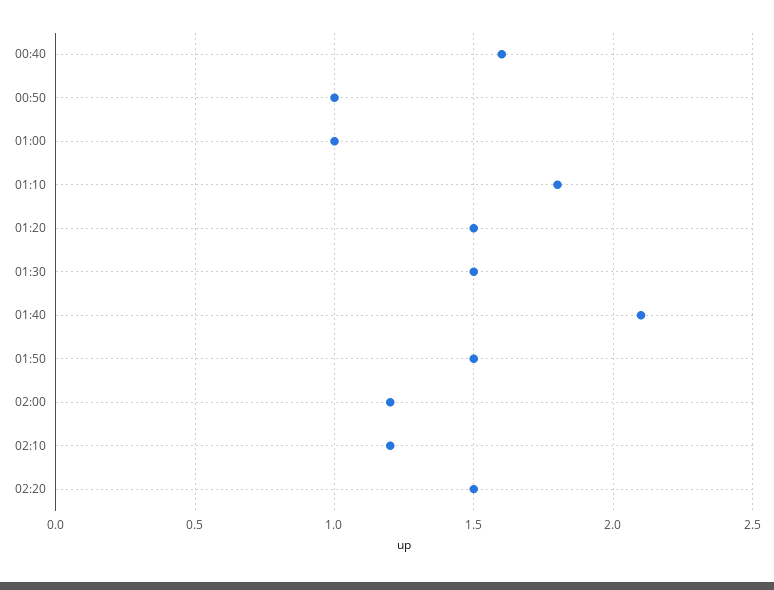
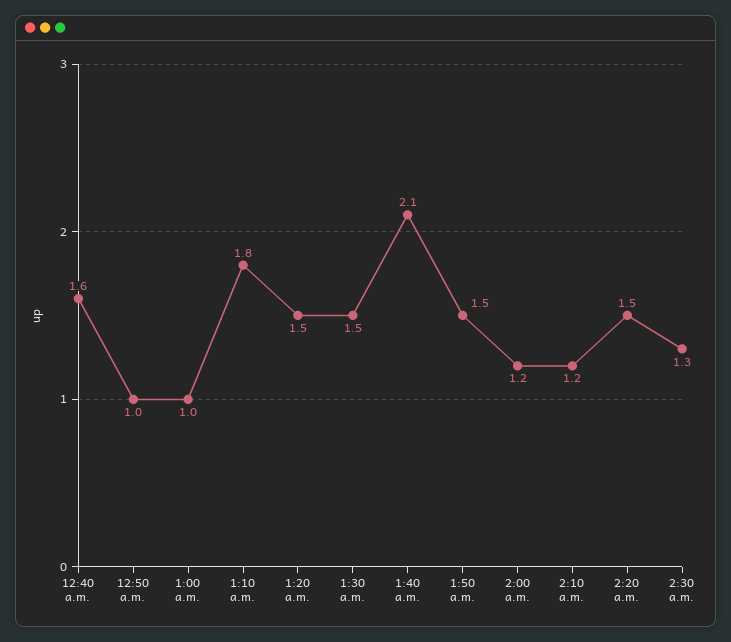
2:30 a.m.: none -> 1.3

